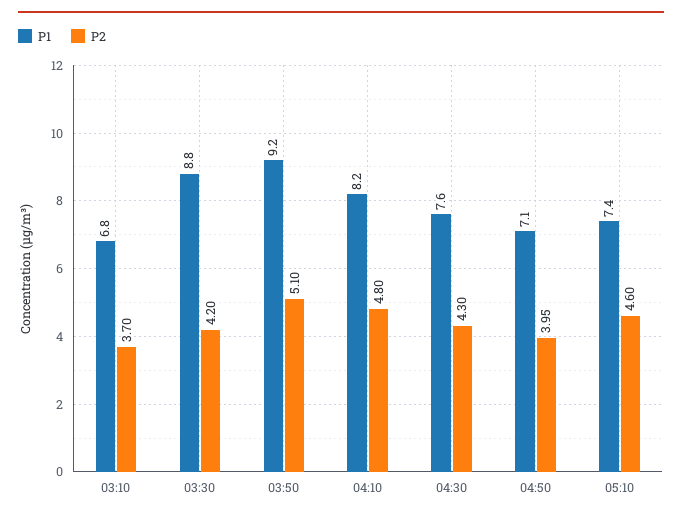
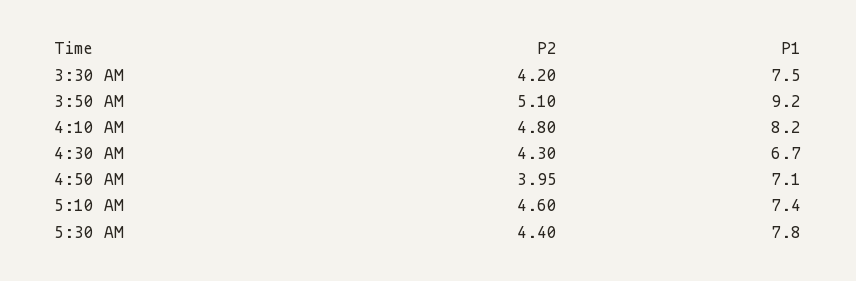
P1, 03:10: 6.8 -> none
P2, 03:10: 3.7 -> none
P1, 03:30: 8.8 -> 7.5
P1, 04:30: 7.6 -> 6.7
P2, 5:30 AM: none -> 4.4
P1, 5:30 AM: none -> 7.8

